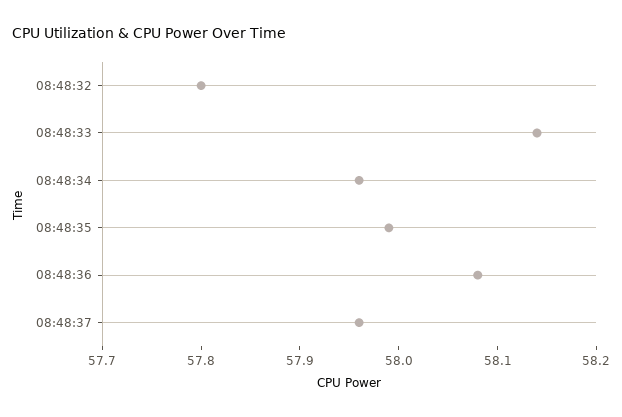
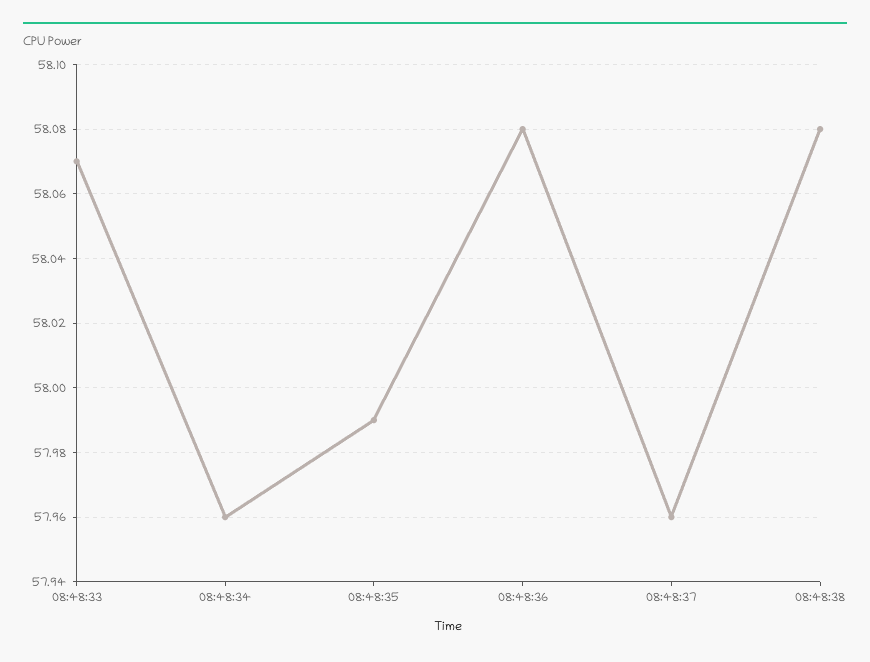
08:48:32: 57.8 -> none
08:48:33: 58.14 -> 58.07
08:48:38: none -> 58.08

